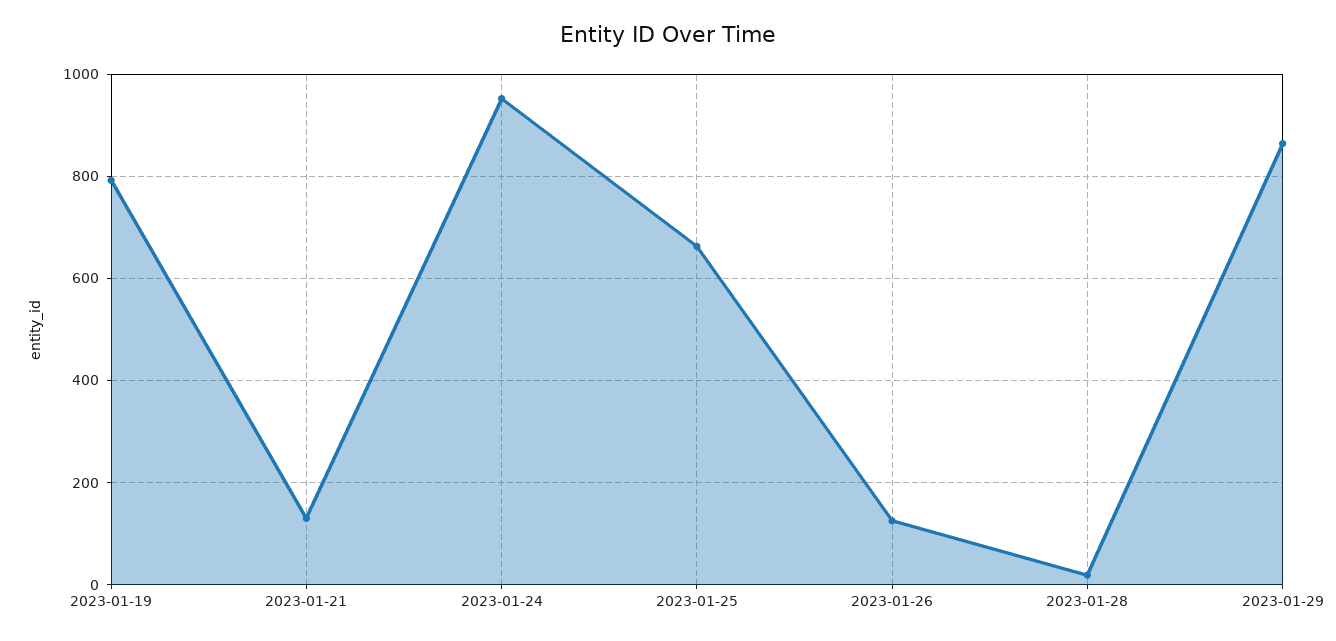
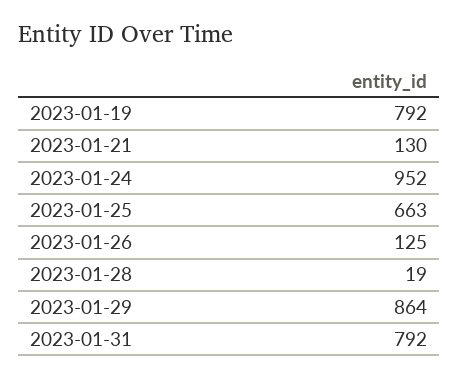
2023-01-31: none -> 792

